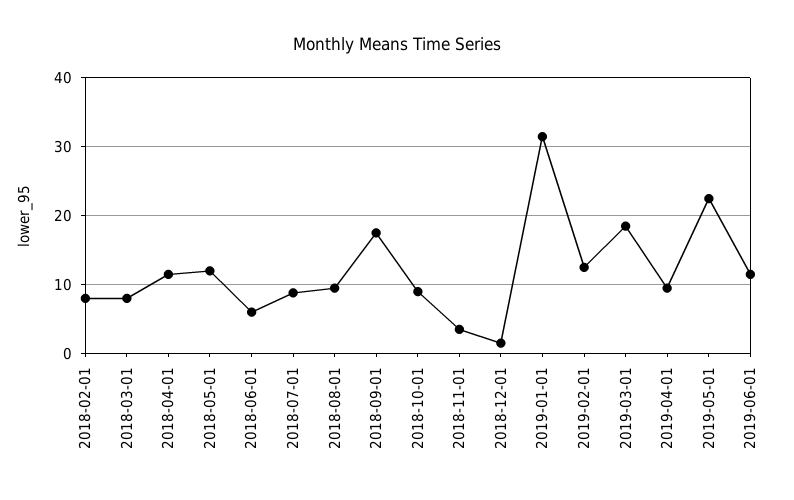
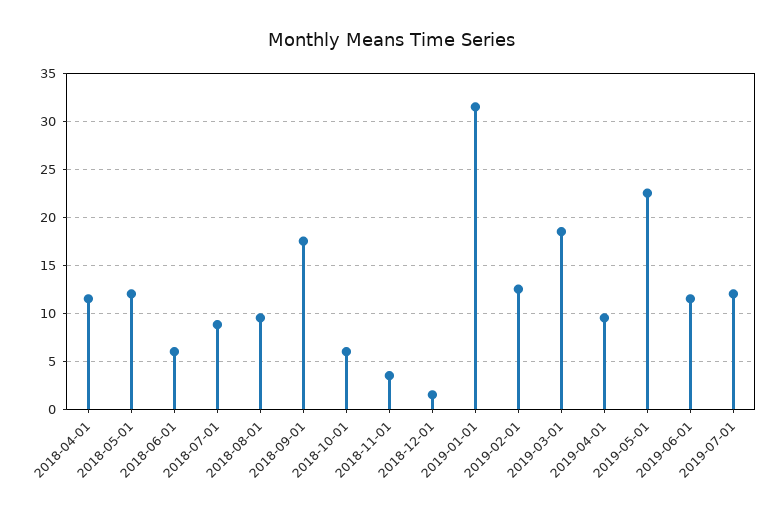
2018-02-01: 8 -> none
2018-03-01: 8 -> none
2018-10-01: 9 -> 6
2019-07-01: none -> 12

